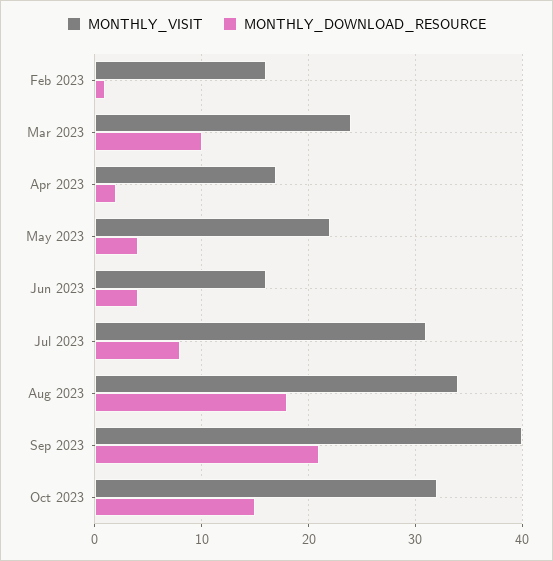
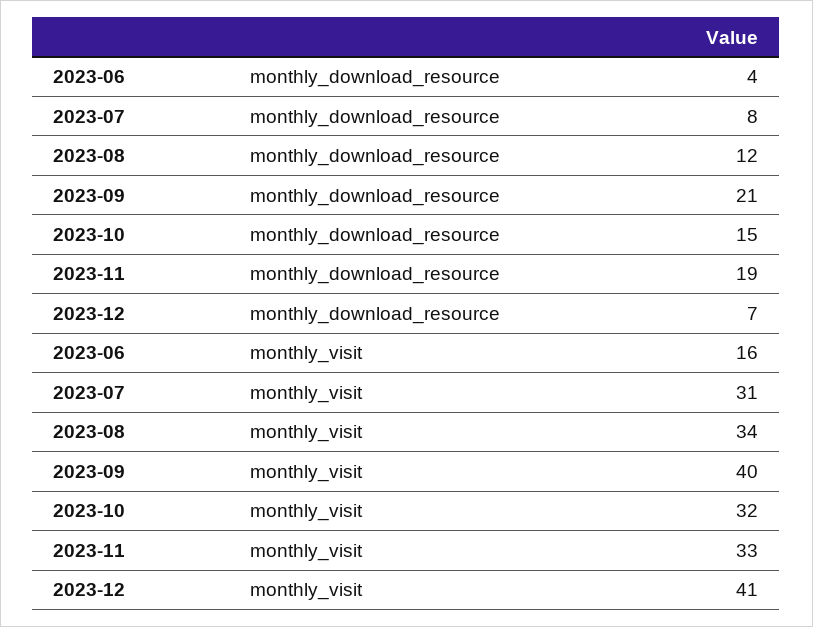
MONTHLY_VISIT, Feb 2023: 16 -> none
MONTHLY_DOWNLOAD_RESOURCE, Feb 2023: 1 -> none
MONTHLY_VISIT, Mar 2023: 24 -> none
MONTHLY_DOWNLOAD_RESOURCE, Mar 2023: 10 -> none
MONTHLY_VISIT, Apr 2023: 17 -> none
MONTHLY_DOWNLOAD_RESOURCE, Apr 2023: 2 -> none
MONTHLY_VISIT, May 2023: 22 -> none
MONTHLY_DOWNLOAD_RESOURCE, May 2023: 4 -> none
MONTHLY_DOWNLOAD_RESOURCE, Aug 2023: 18 -> 12
MONTHLY_DOWNLOAD_RESOURCE, 2023-11: none -> 19
MONTHLY_DOWNLOAD_RESOURCE, 2023-12: none -> 7
MONTHLY_VISIT, 2023-11: none -> 33
MONTHLY_VISIT, 2023-12: none -> 41

